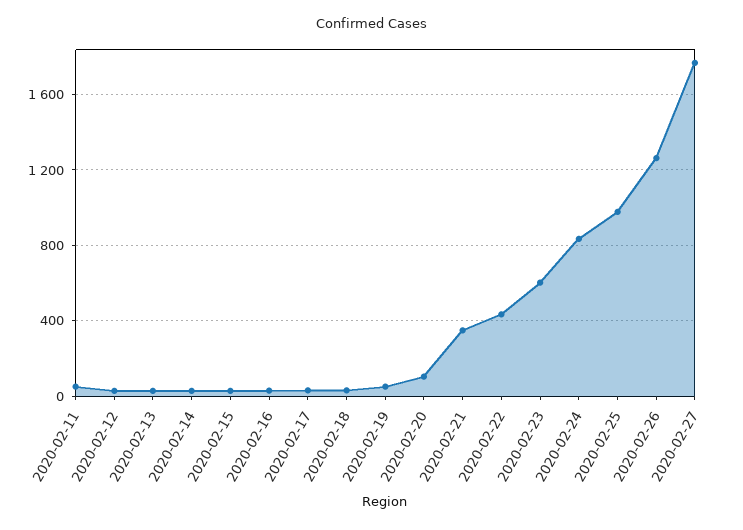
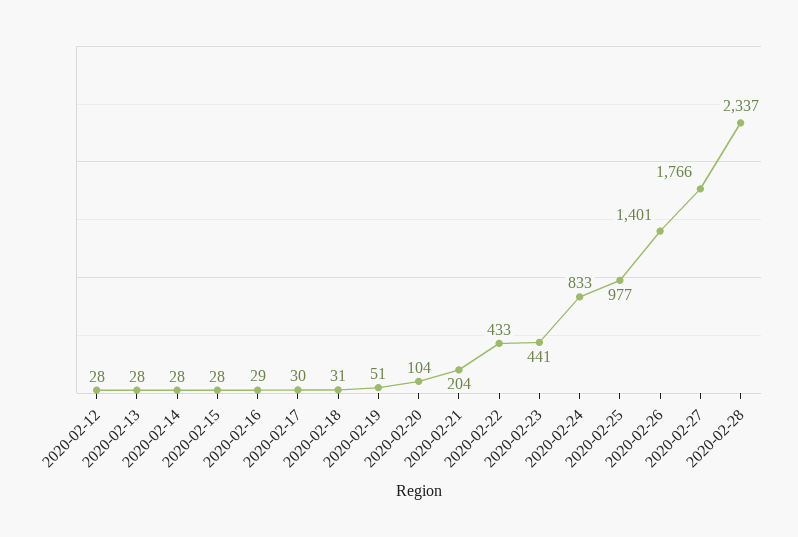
2020-02-11: 50 -> none
2020-02-21: 350 -> 204
2020-02-23: 600 -> 441
2020-02-26: 1250 -> 1401
2020-02-28: none -> 2337

